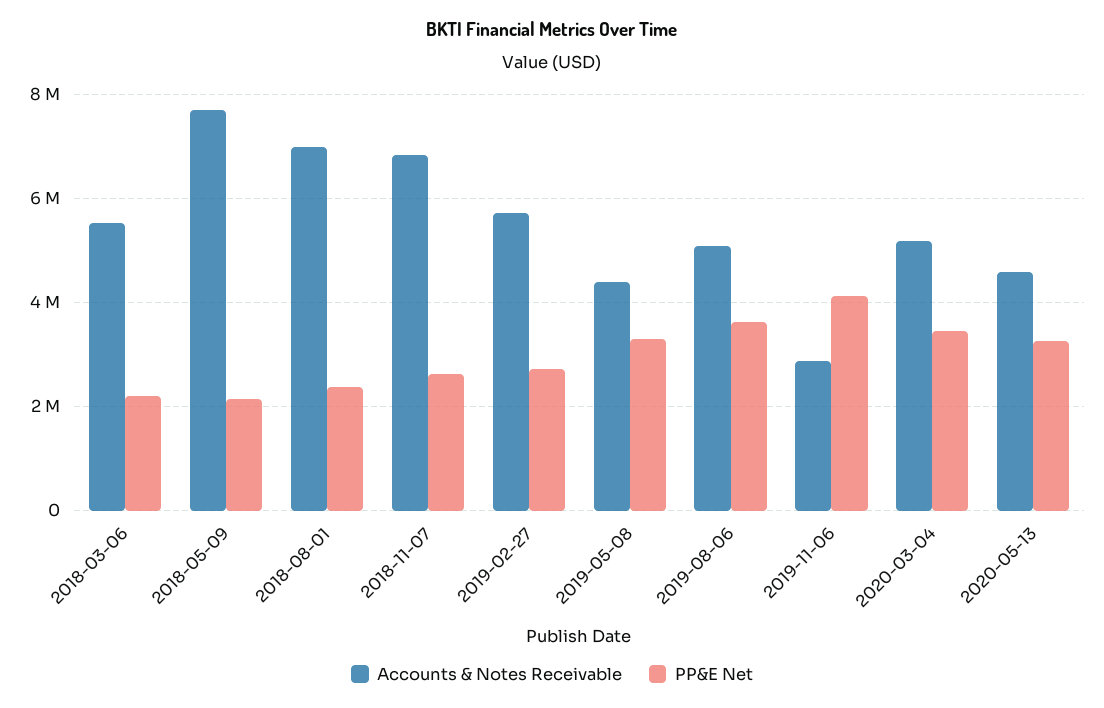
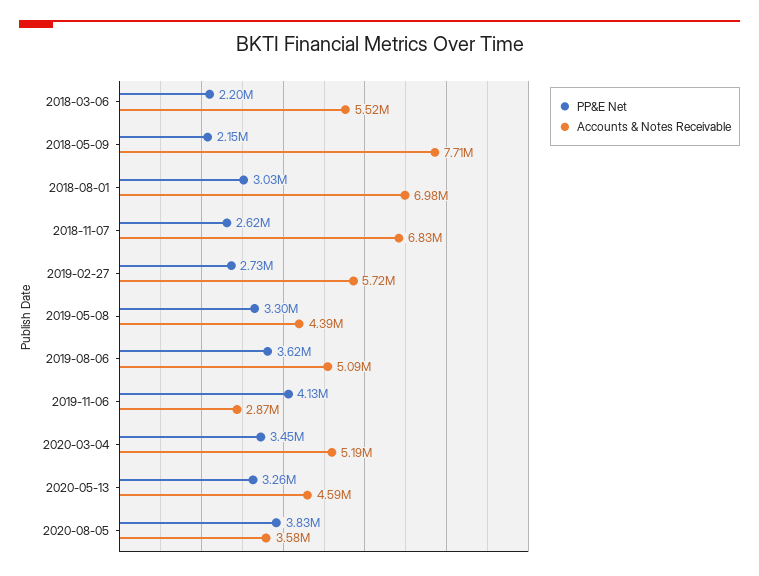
PP&E Net, 2018-08-01: 2400000 -> 3030000
PP&E Net, 2020-08-05: none -> 3830000
Accounts & Notes Receivable, 2020-08-05: none -> 3580000

